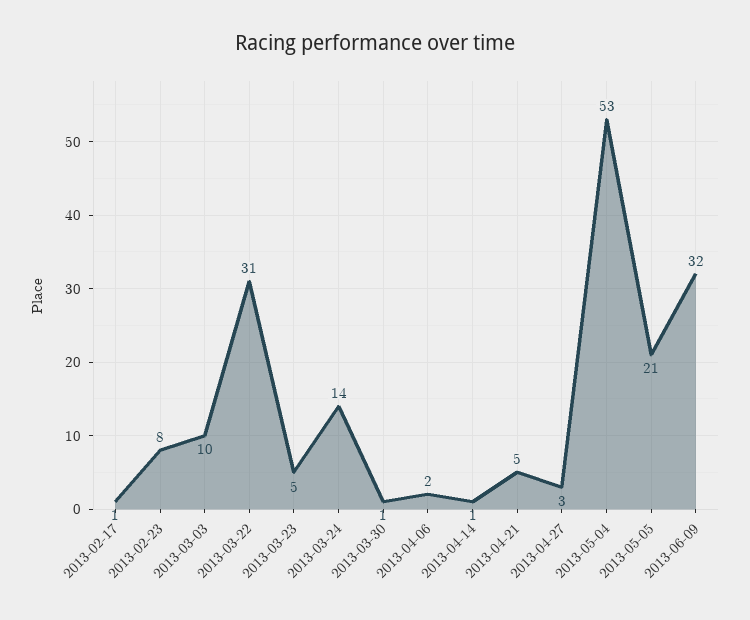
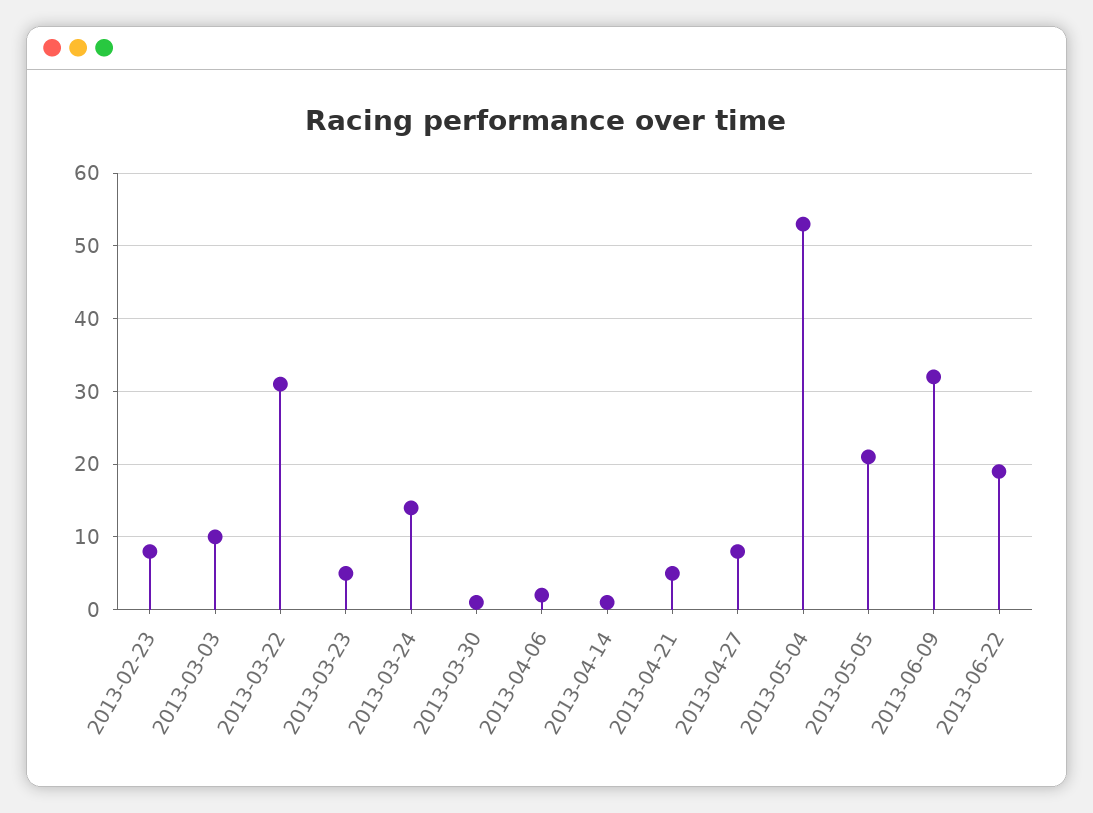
2013-02-17: 1 -> none
2013-04-27: 3 -> 8
2013-06-22: none -> 19

